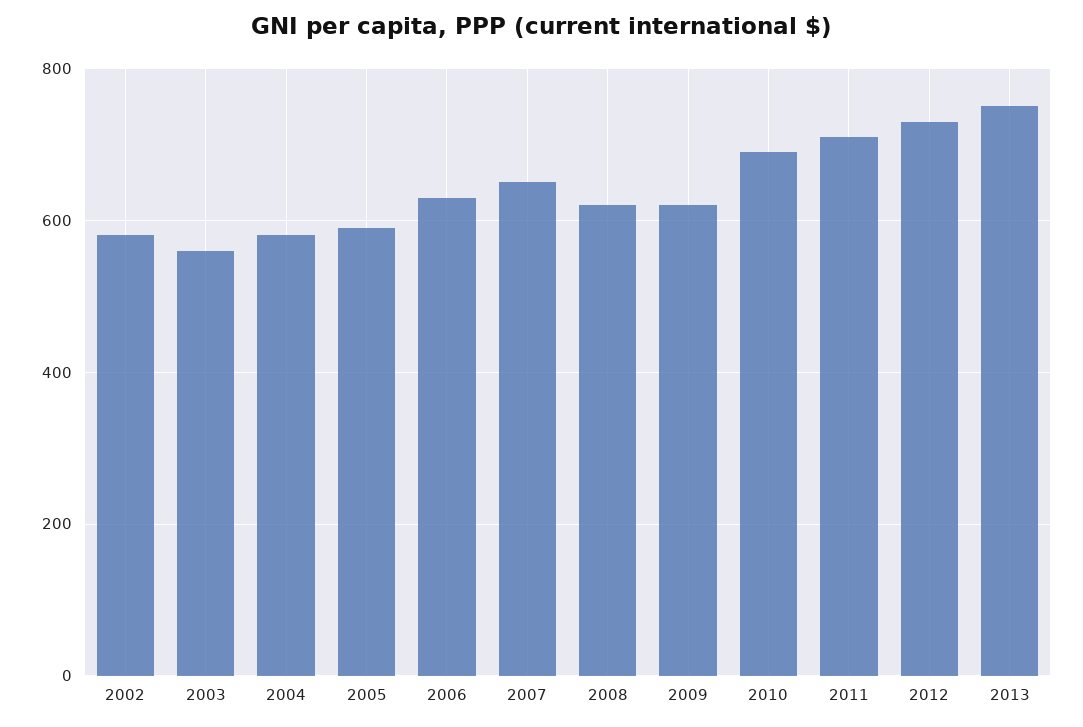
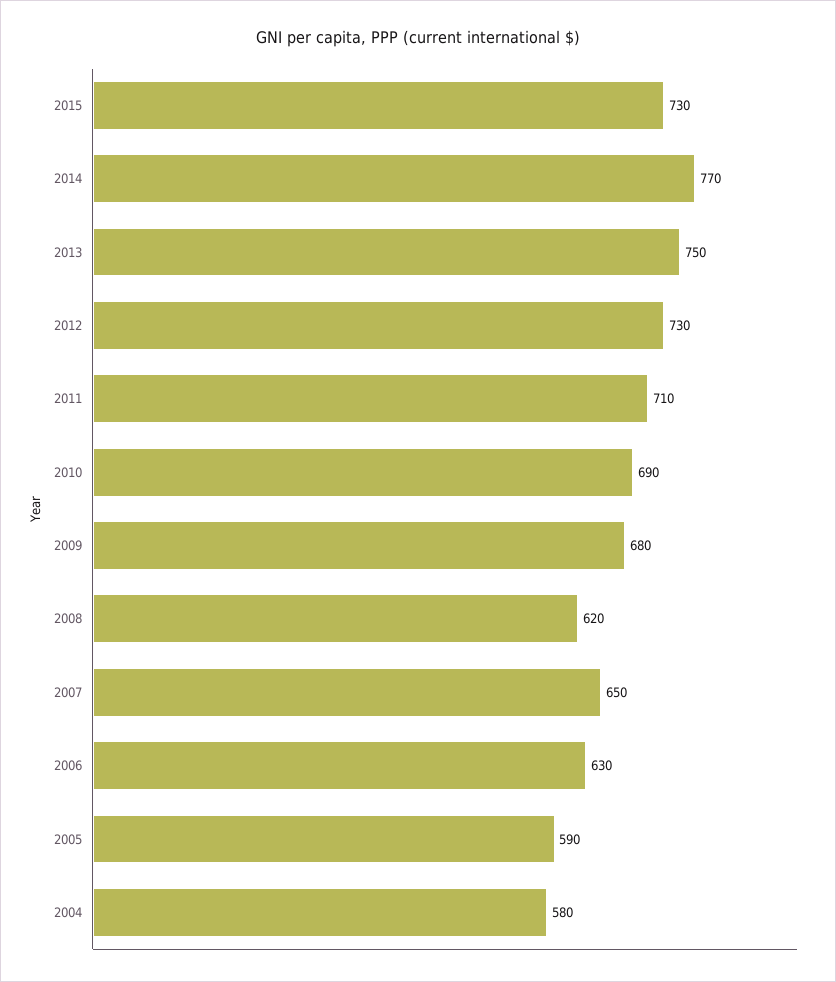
2002: 580 -> none
2003: 560 -> none
2009: 620 -> 680
2015: none -> 730
2014: none -> 770

